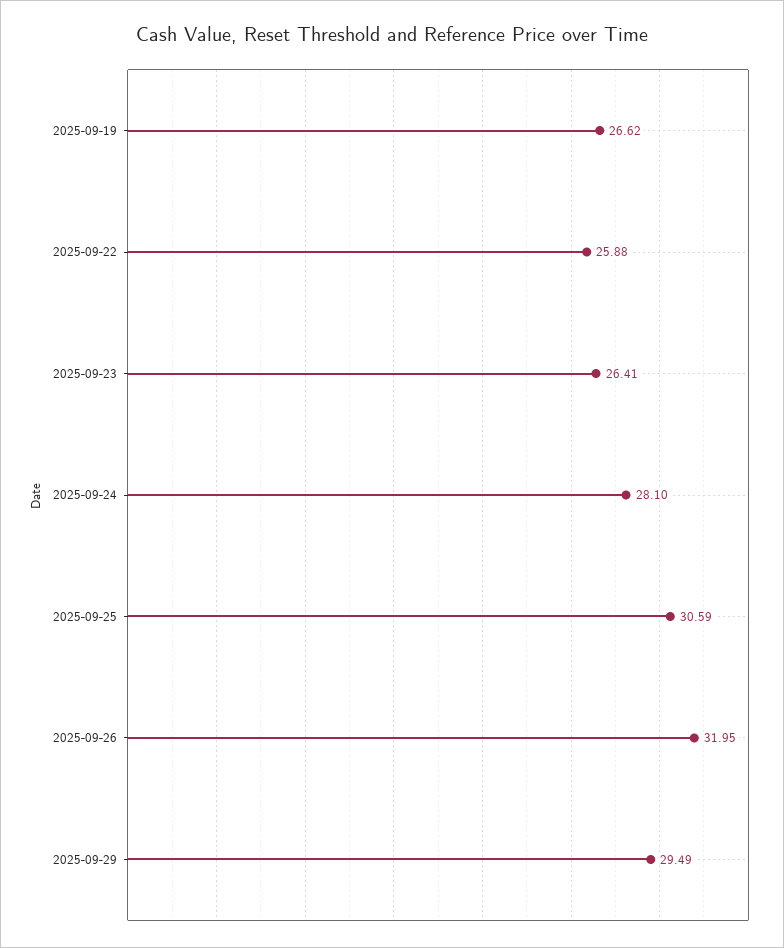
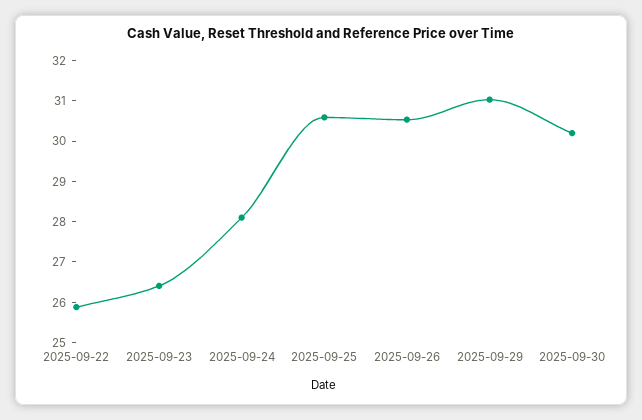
2025-09-19: 26.62 -> none
2025-09-26: 31.95 -> 30.6
2025-09-29: 29.49 -> 31
2025-09-30: none -> 30.2

